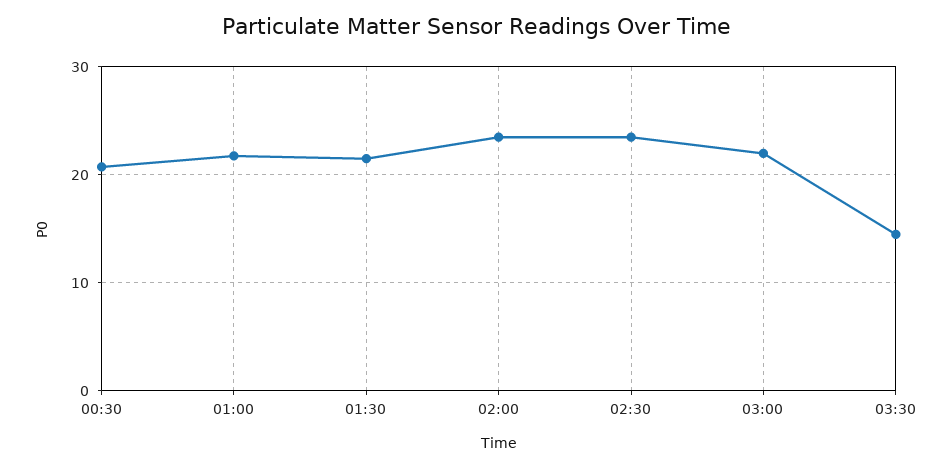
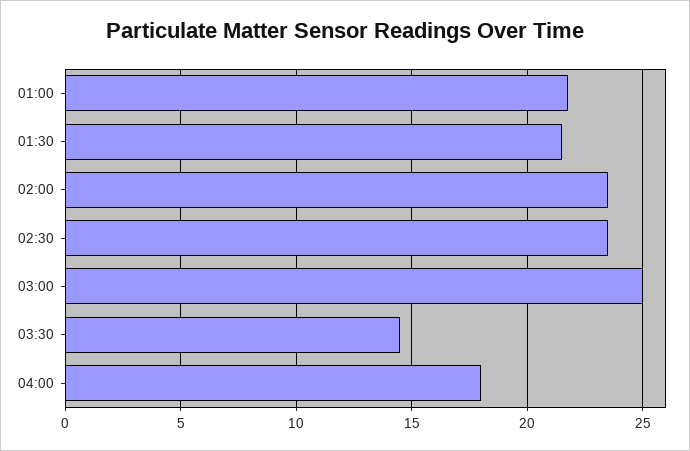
00:30: 21 -> none
03:00: 22 -> 25
04:00: none -> 18

